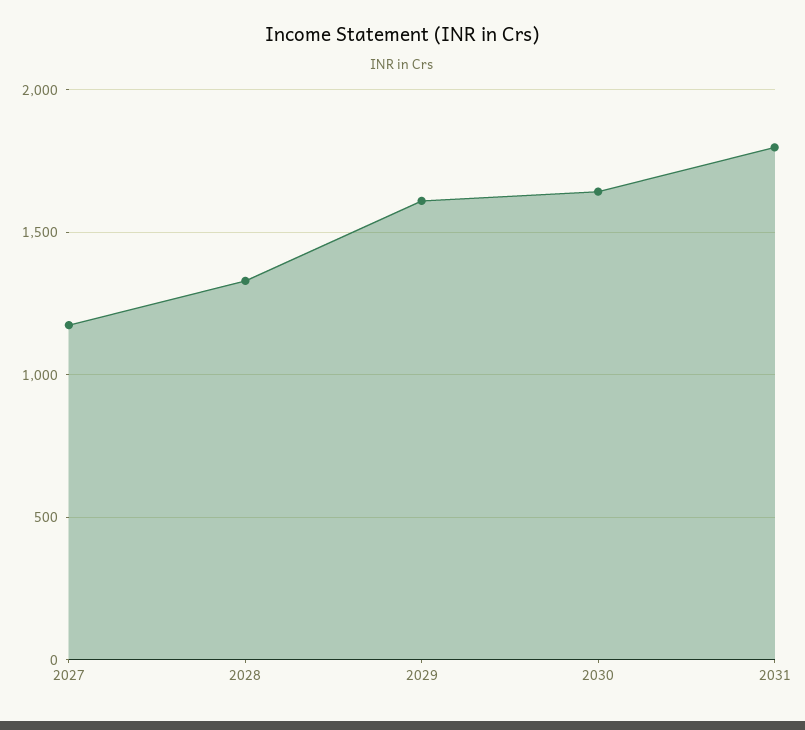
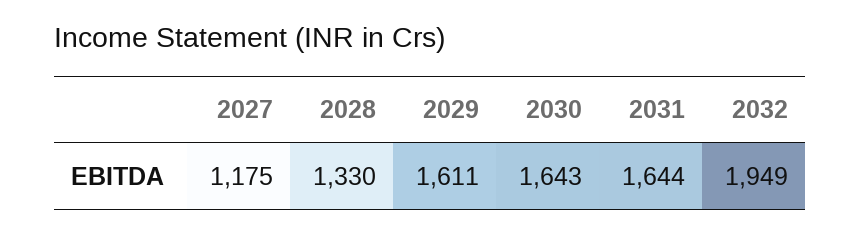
2031: 1800 -> 1644
2032: none -> 1949

